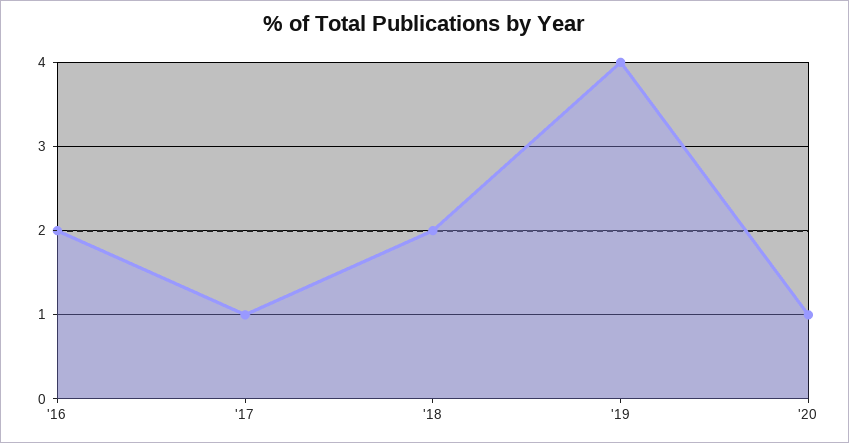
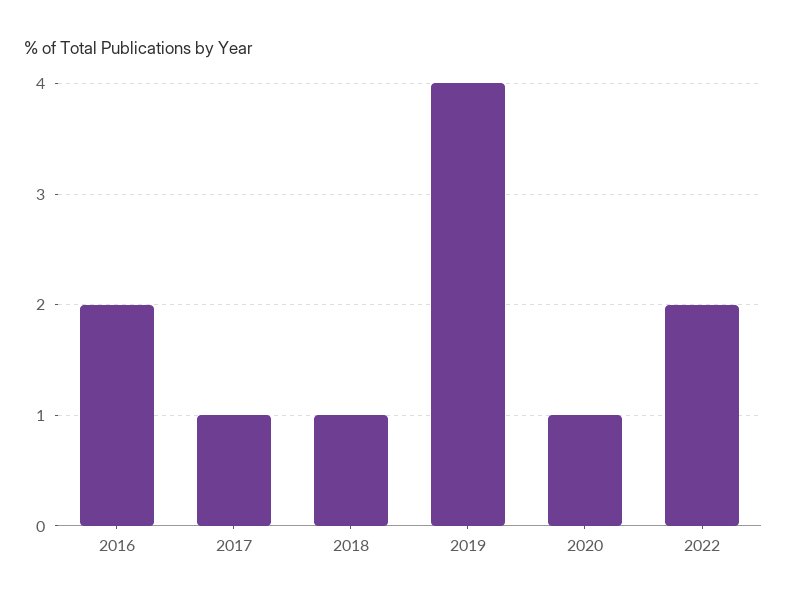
'18: 2 -> 1
2022: none -> 2

